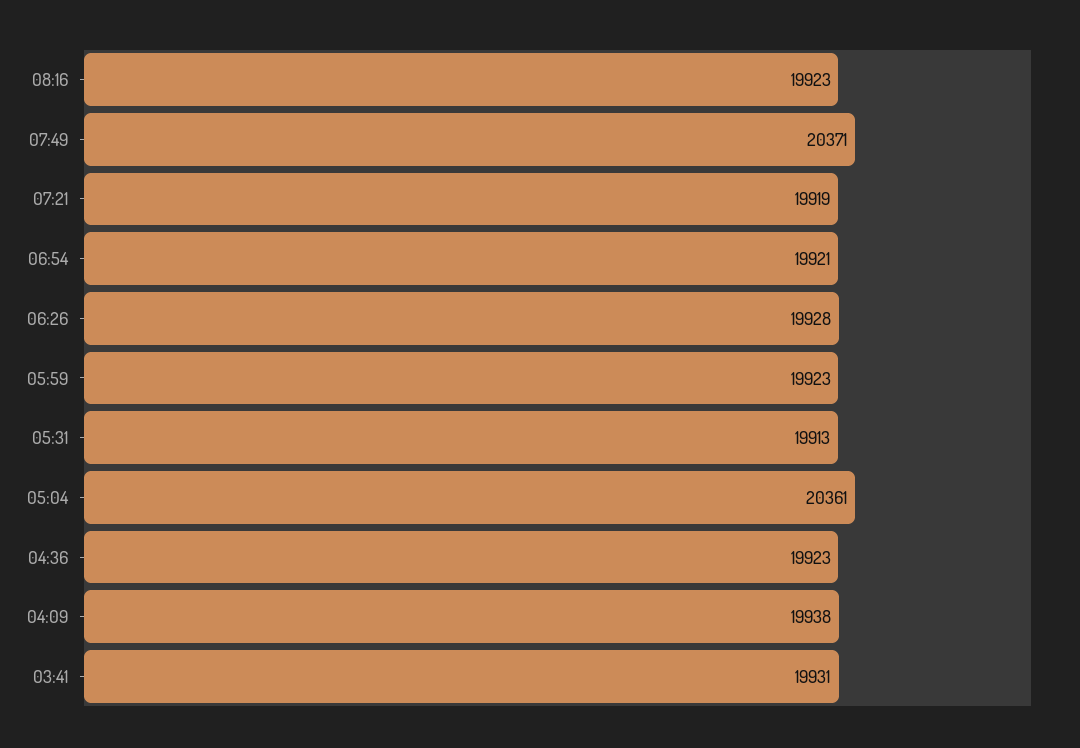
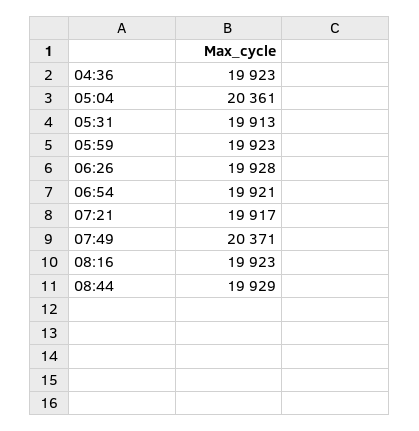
07:21: 19919 -> 19917
04:09: 19938 -> none
03:41: 19931 -> none
08:44: none -> 19929

